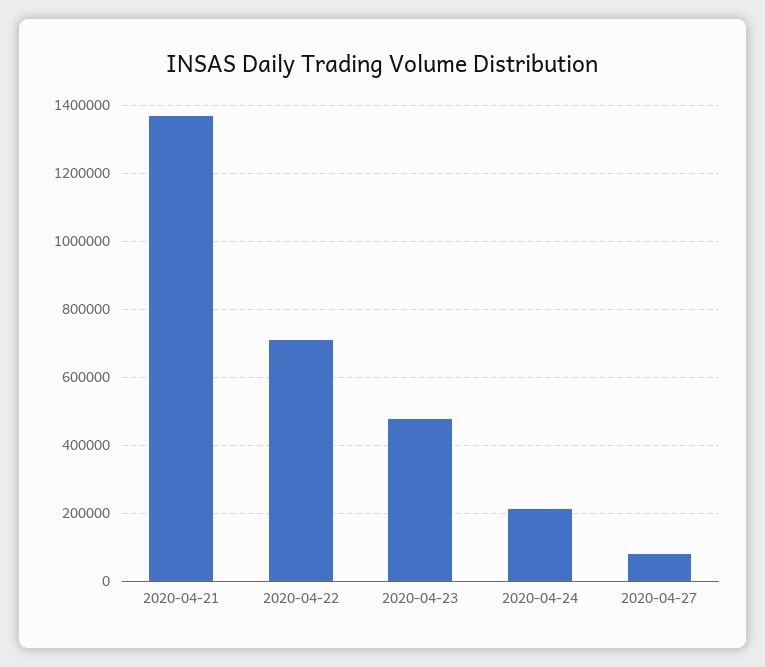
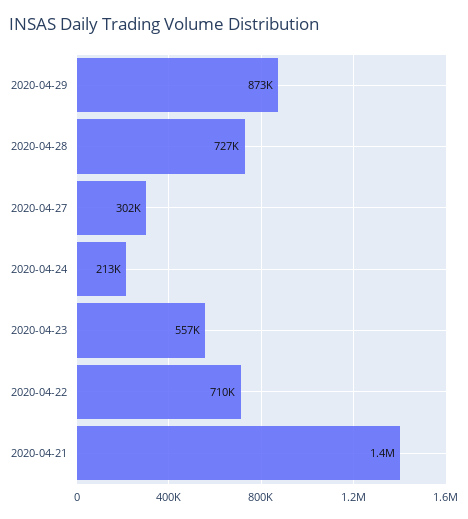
2020-04-23: 480000 -> 557000
2020-04-27: 80000 -> 302000
2020-04-29: none -> 873000
2020-04-28: none -> 727000

